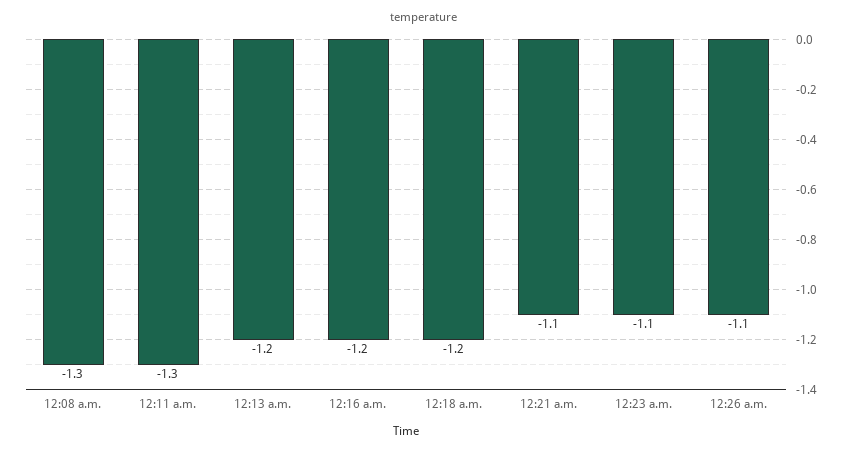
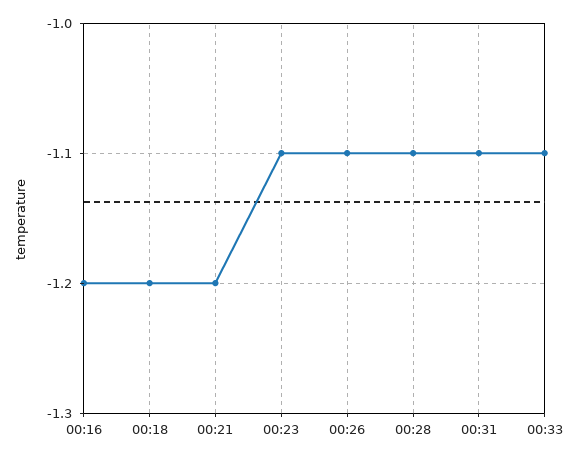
12:08 a.m.: -1.3 -> none
12:11 a.m.: -1.3 -> none
12:13 a.m.: -1.2 -> none
12:21 a.m.: -1.1 -> -1.2
00:28: none -> -1.1
00:31: none -> -1.1
00:33: none -> -1.1

